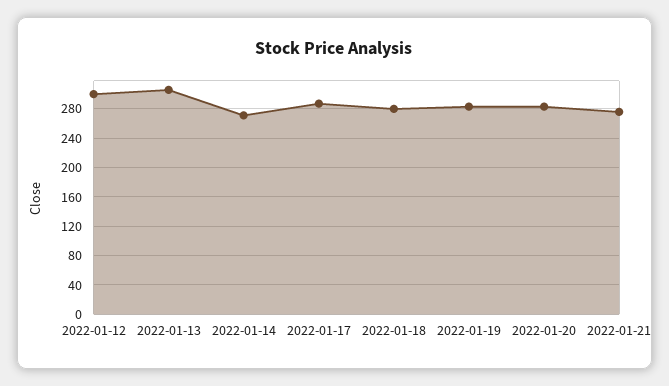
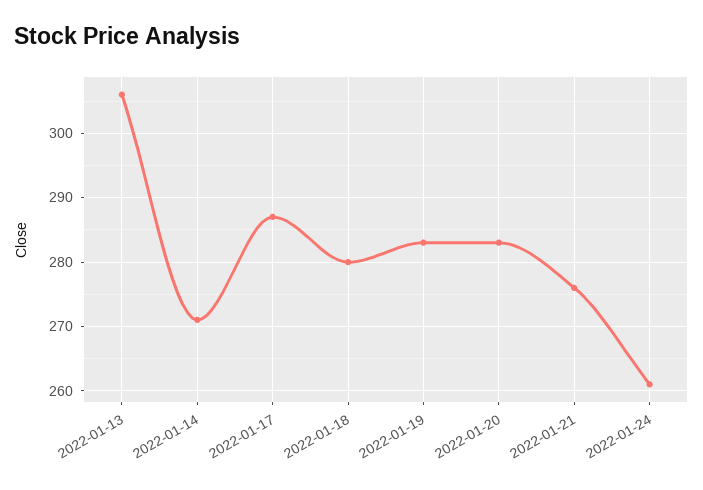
2022-01-12: 300 -> none
2022-01-24: none -> 261

